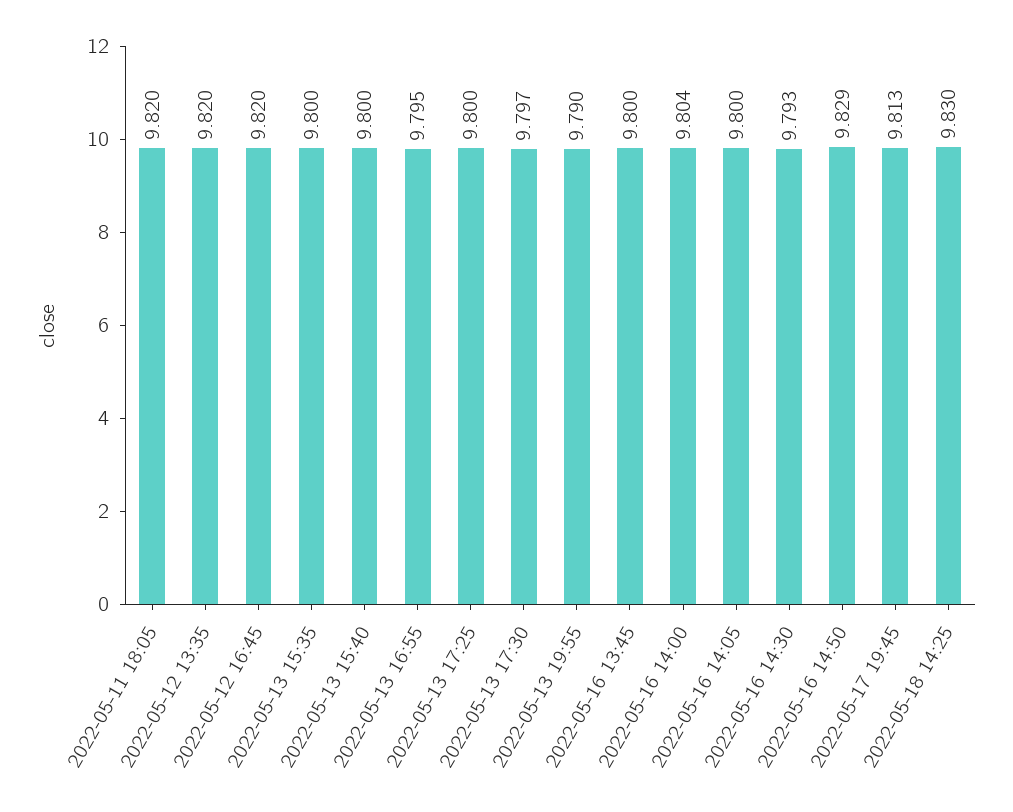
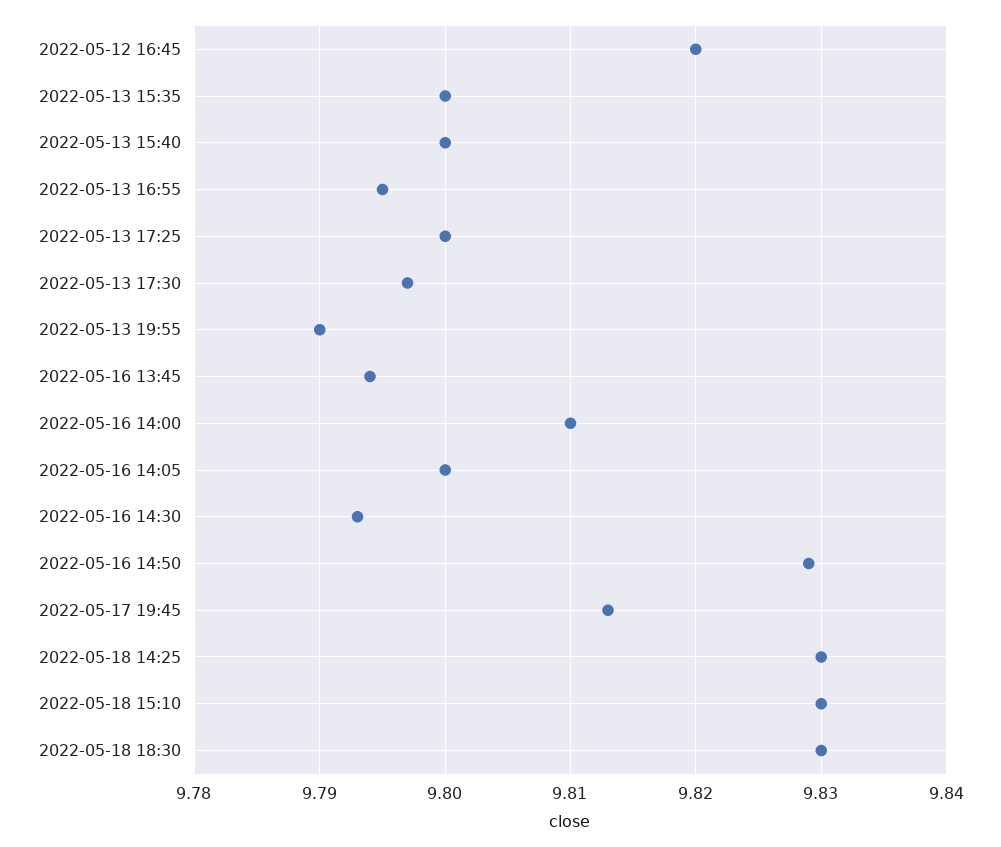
2022-05-11 18:05: 9.82 -> none
2022-05-12 13:35: 9.82 -> none
2022-05-16 13:45: 9.8 -> 9.794
2022-05-16 14:00: 9.804 -> 9.81
2022-05-18 15:10: none -> 9.83
2022-05-18 18:30: none -> 9.83

